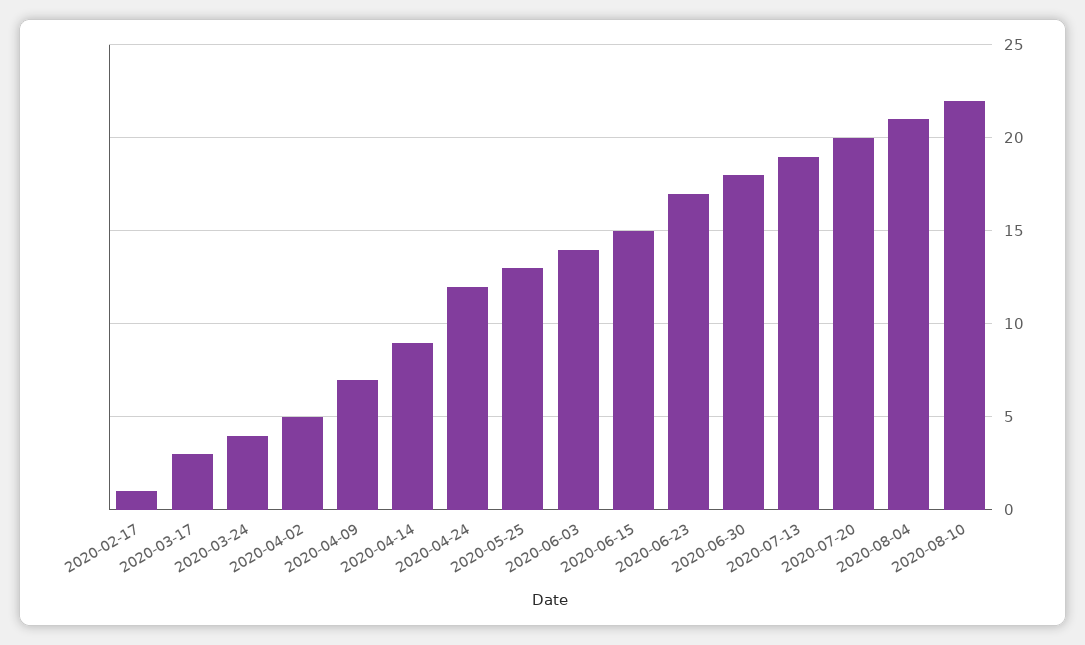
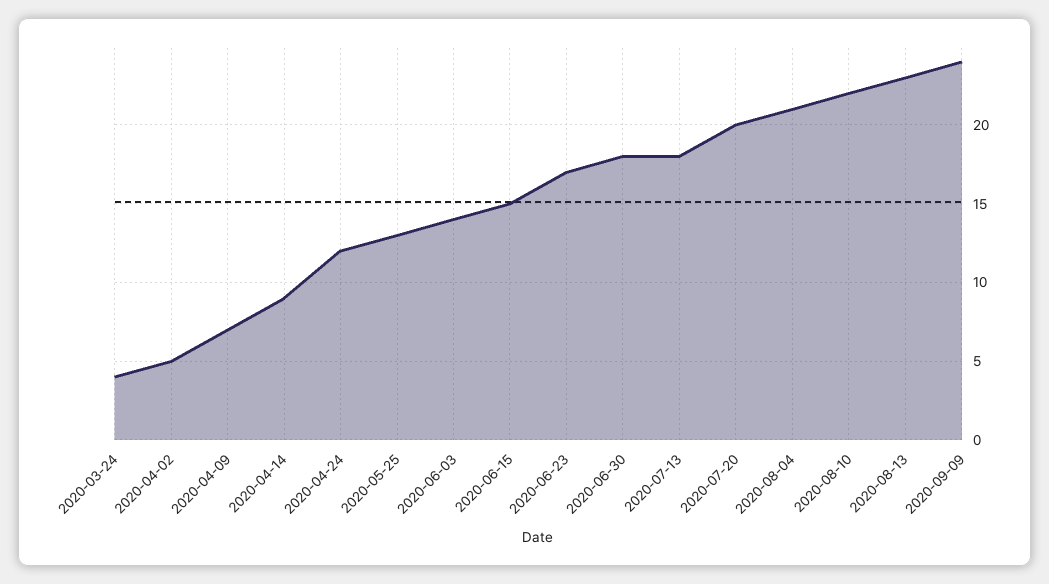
2020-02-17: 1 -> none
2020-03-17: 3 -> none
2020-07-13: 19 -> 18
2020-08-13: none -> 23
2020-09-09: none -> 24

